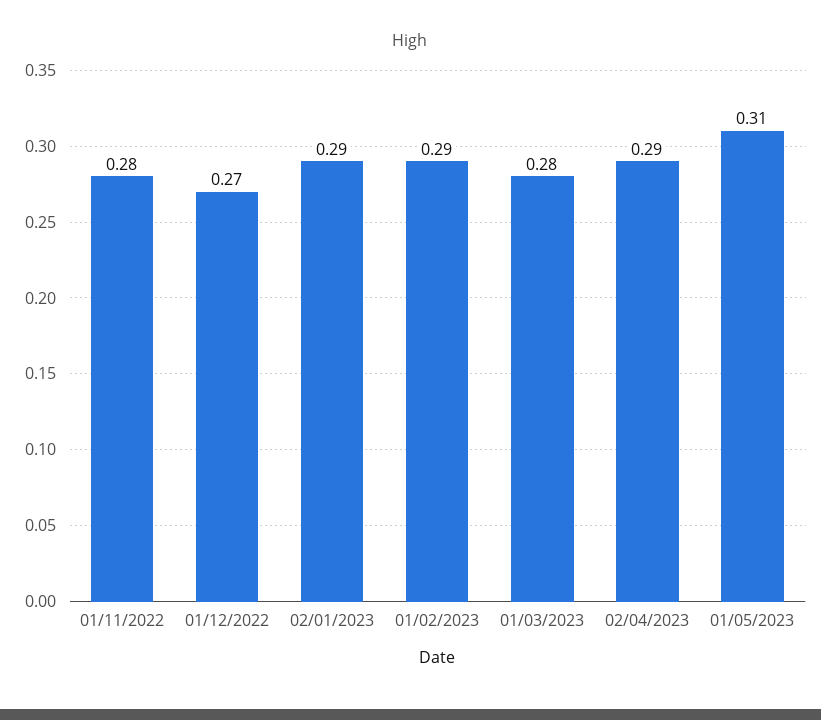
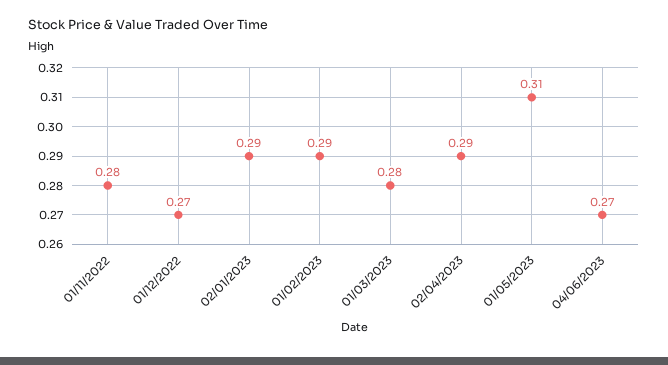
04/06/2023: none -> 0.27

